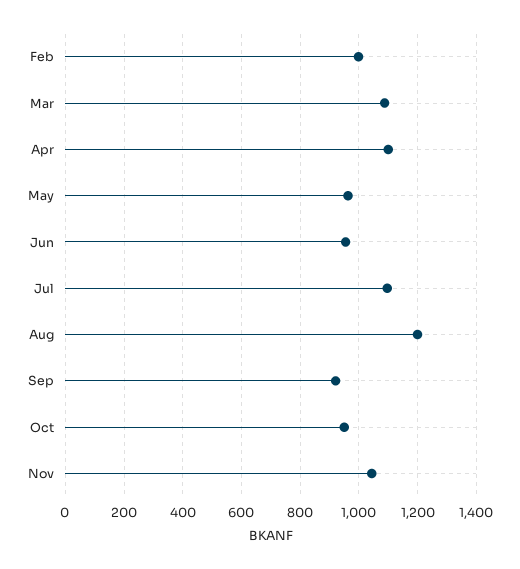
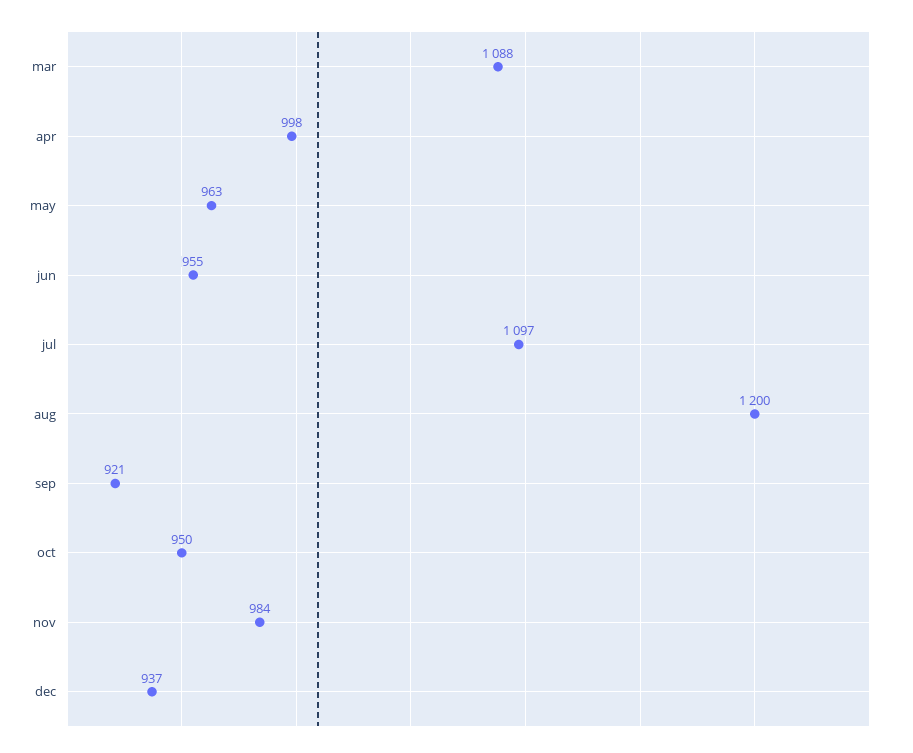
Feb: 1000 -> none
Apr: 1100 -> 998
Nov: 1050 -> 984
dec: none -> 937

